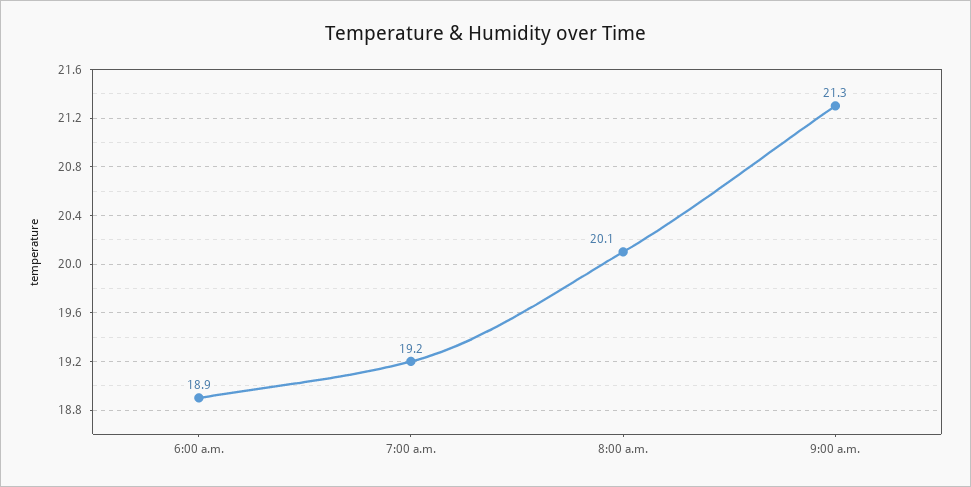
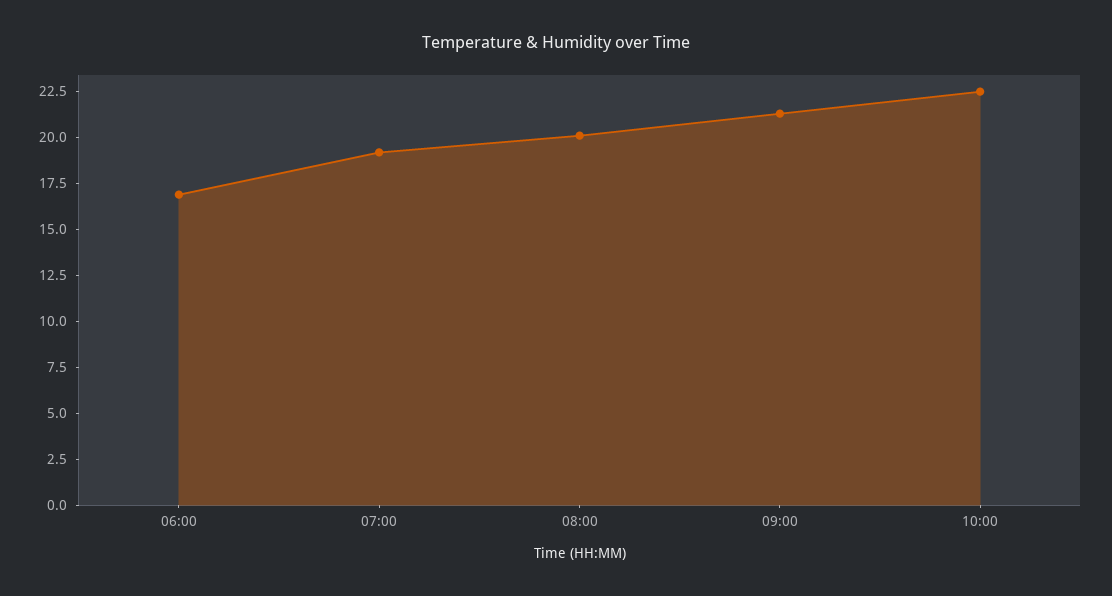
6:00 a.m.: 18.9 -> 17
10:00: none -> 22.5

